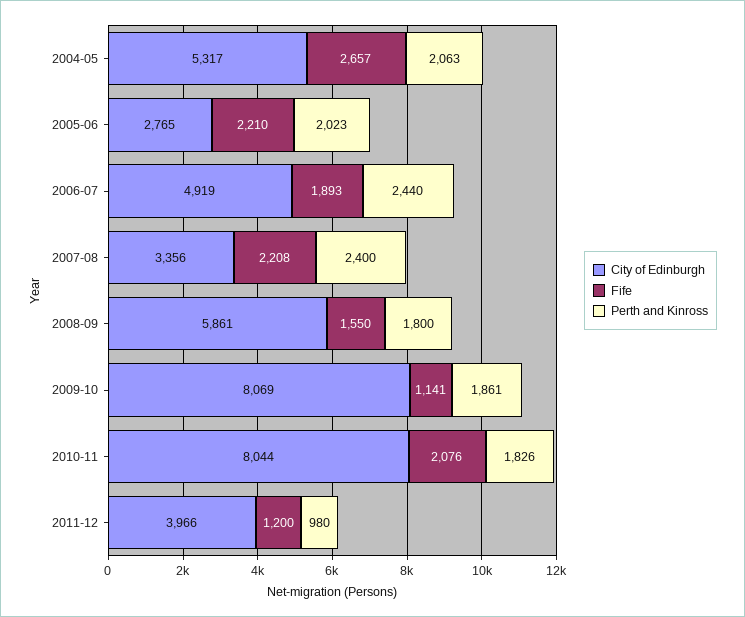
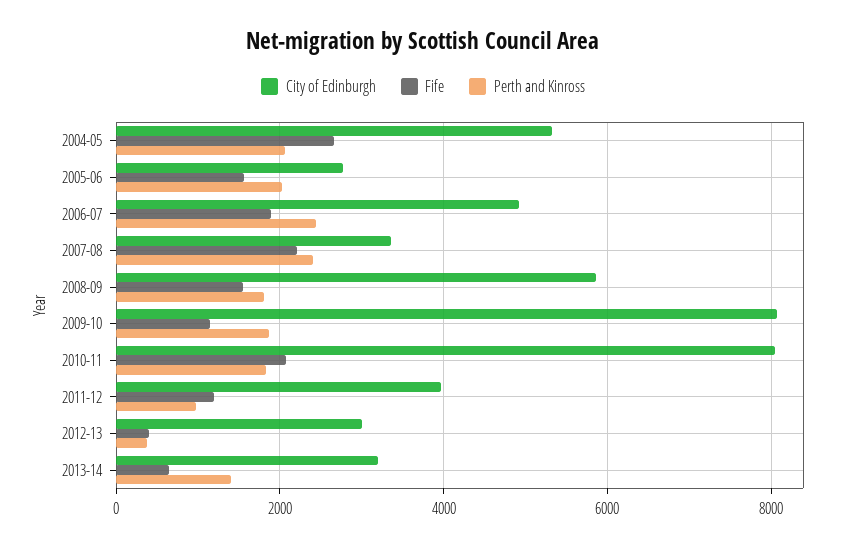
Fife, 2005-06: 2210 -> 1600
City of Edinburgh, 2012-13: none -> 3000
Fife, 2012-13: none -> 400
Perth and Kinross, 2012-13: none -> 400
City of Edinburgh, 2013-14: none -> 3200
Fife, 2013-14: none -> 600
Perth and Kinross, 2013-14: none -> 1400

